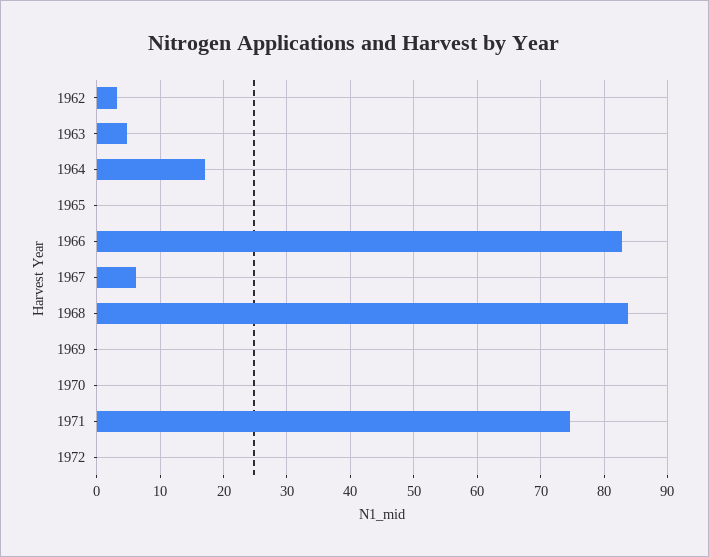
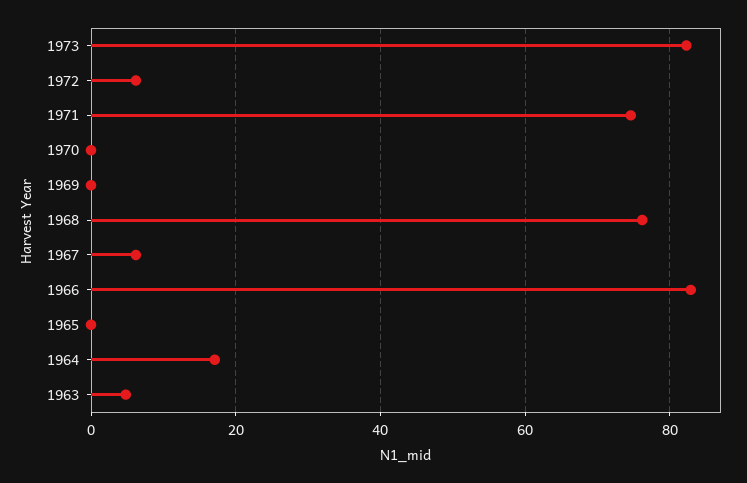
1962: 3 -> none
1968: 84 -> 76
1972: 0 -> 6
1973: none -> 82

